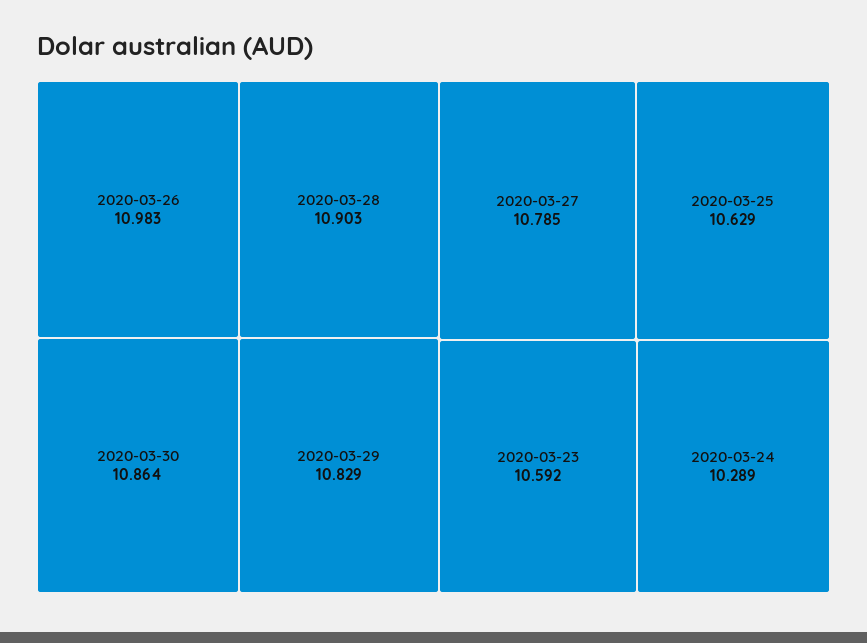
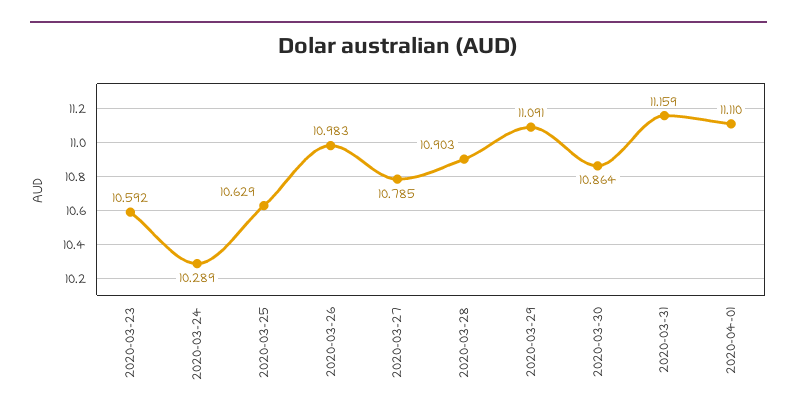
2020-03-29: 10.829 -> 11.091
2020-03-31: none -> 11.159
2020-04-01: none -> 11.11

